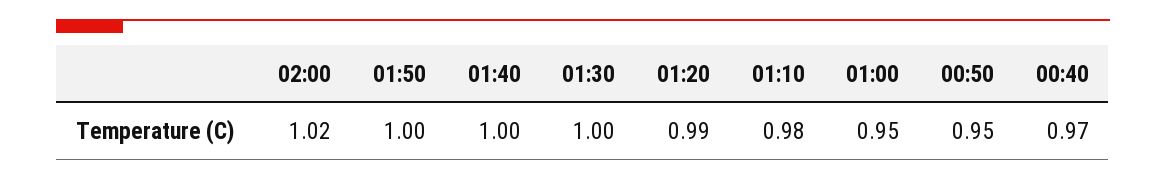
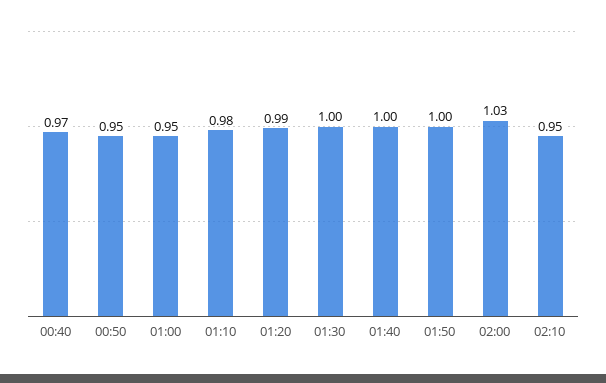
02:00: 1.02 -> 1.03
02:10: none -> 0.95

